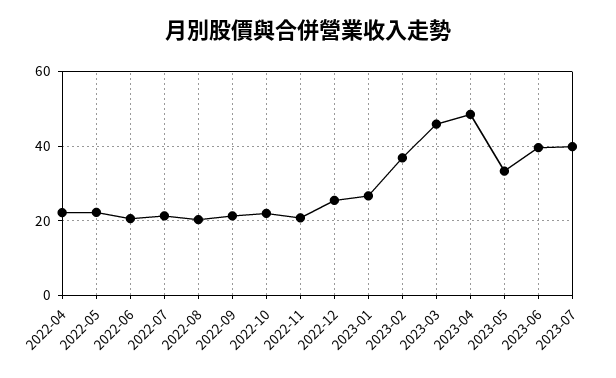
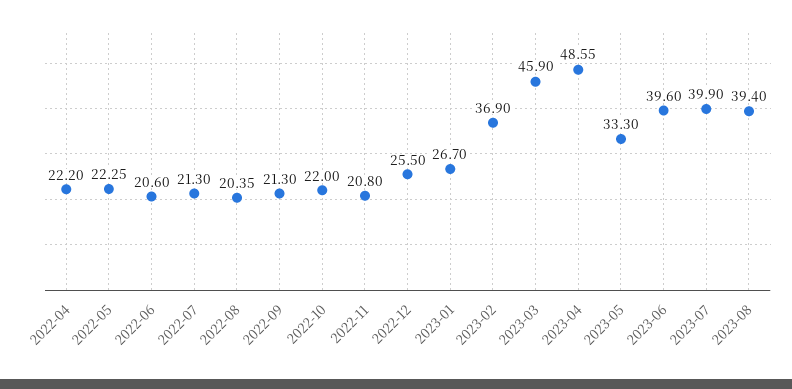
2023-08: none -> 39.4

